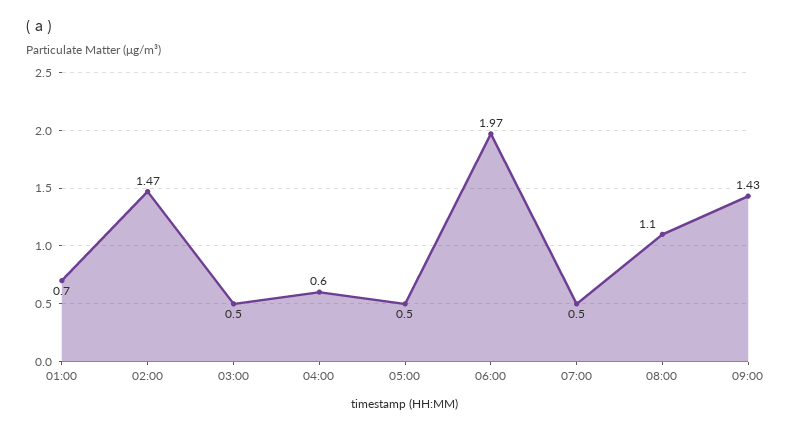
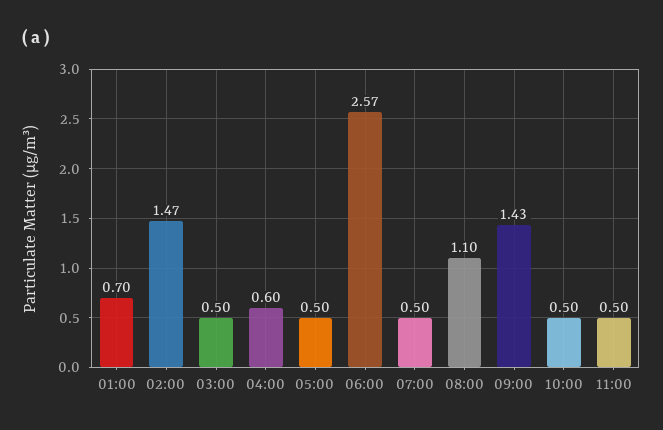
06:00: 1.97 -> 2.57
10:00: none -> 0.5
11:00: none -> 0.5

